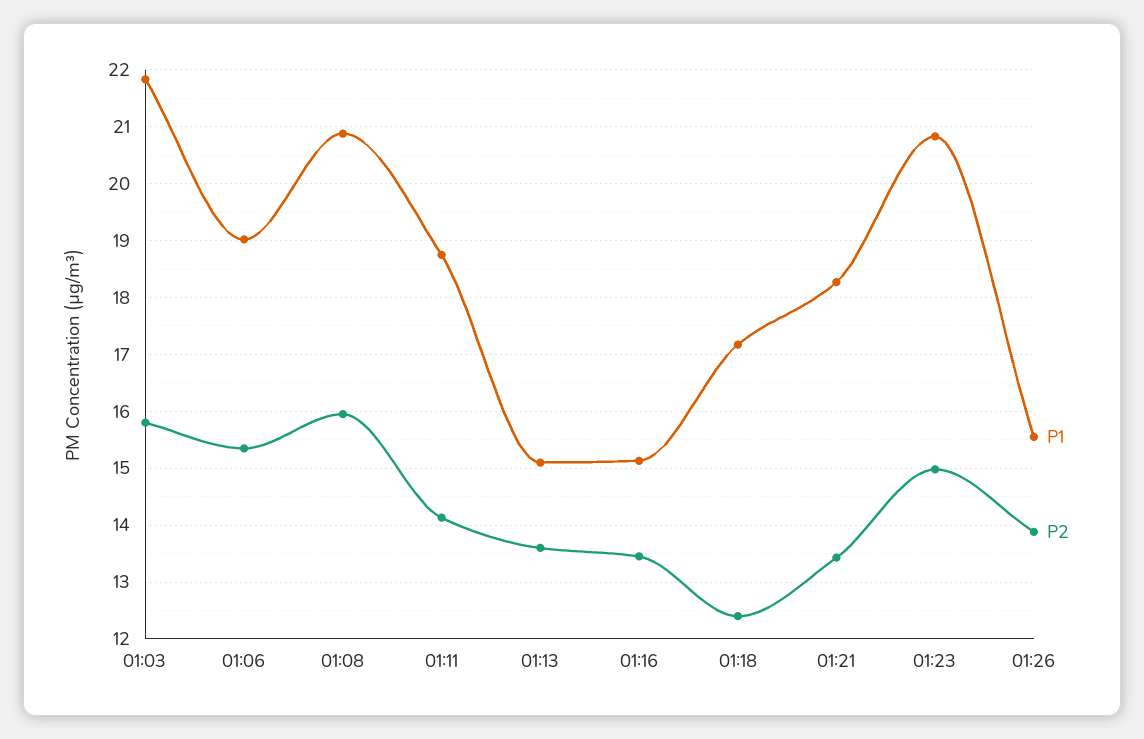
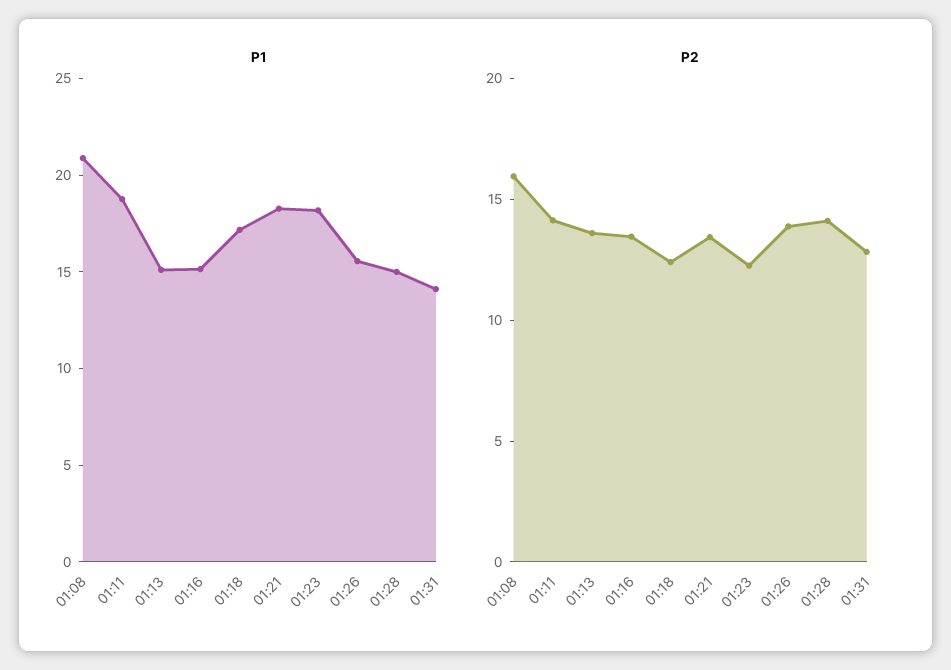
P1, 01:03: 21.8 -> none
P2, 01:03: 15.8 -> none
P1, 01:06: 19 -> none
P2, 01:06: 15.4 -> none
P1, 01:23: 20.8 -> 18
P2, 01:23: 15 -> 12
P1, 01:28: none -> 15
P1, 01:31: none -> 14
P2, 01:28: none -> 14
P2, 01:31: none -> 13

